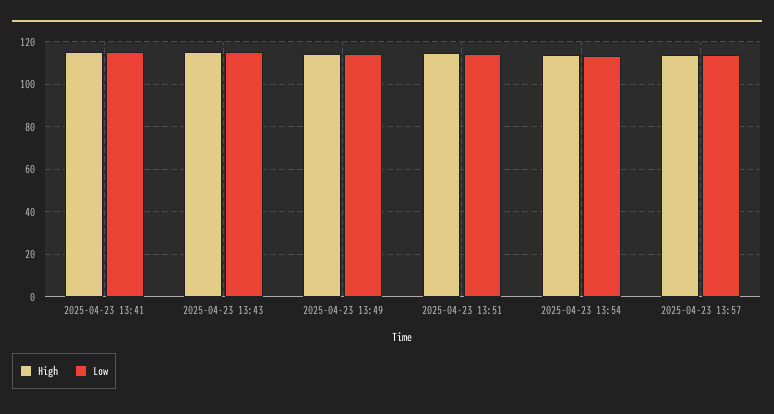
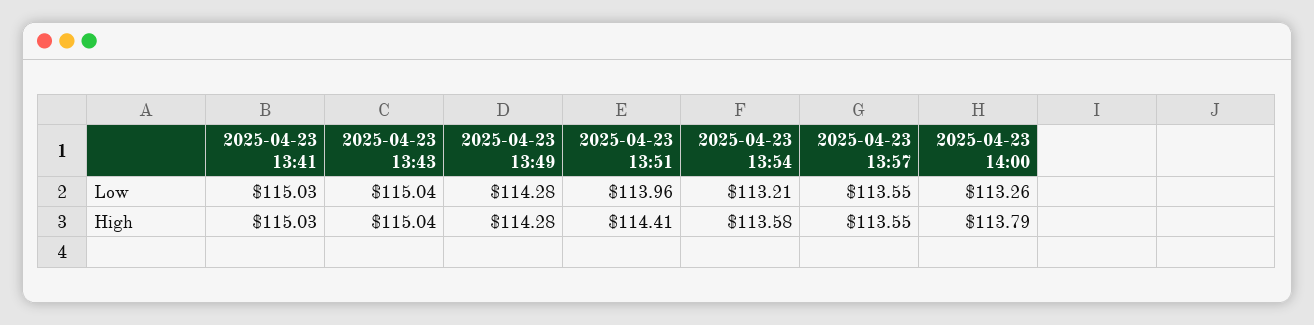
Low, 2025-04-23 14:00: none -> 113.26
High, 2025-04-23 14:00: none -> 113.79

